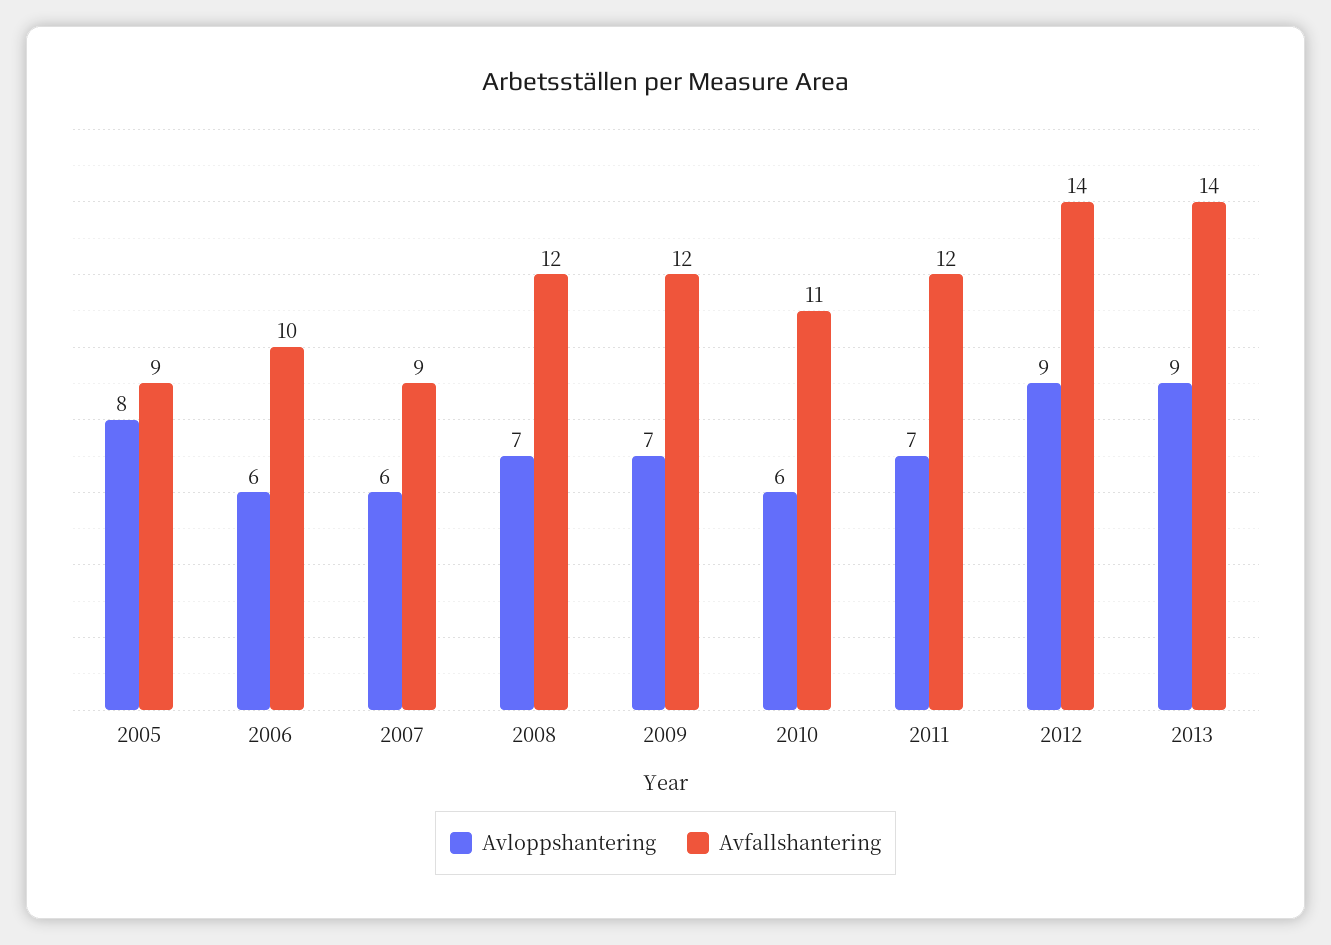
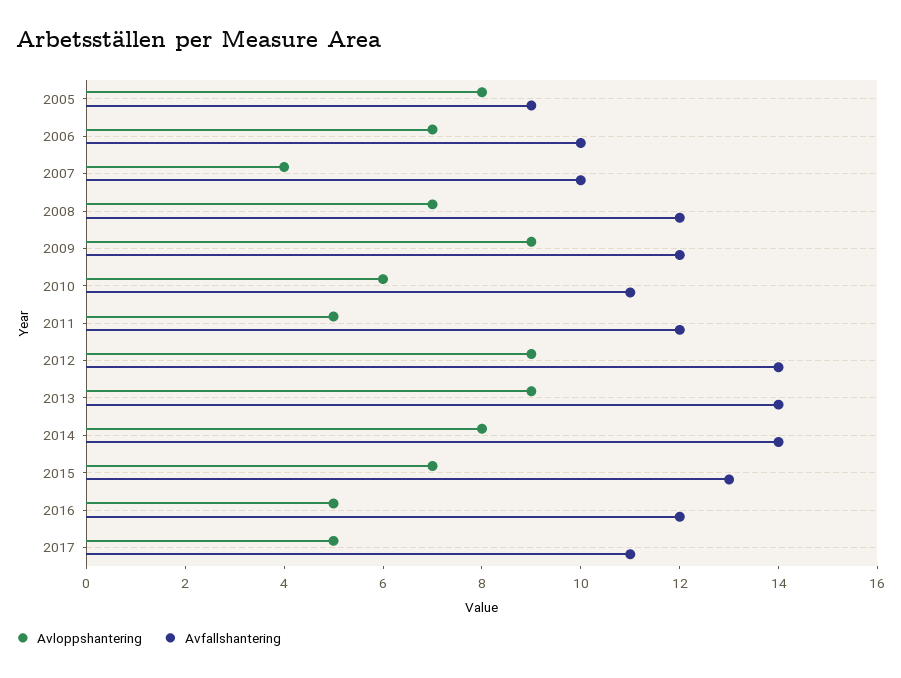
Avloppshantering, 2006: 6 -> 7
Avloppshantering, 2007: 6 -> 4
Avfallshantering, 2007: 9 -> 10
Avloppshantering, 2009: 7 -> 9
Avloppshantering, 2011: 7 -> 5
Avloppshantering, 2014: none -> 8
Avfallshantering, 2014: none -> 14
Avloppshantering, 2015: none -> 7
Avfallshantering, 2015: none -> 13
Avloppshantering, 2016: none -> 5
Avfallshantering, 2016: none -> 12
Avloppshantering, 2017: none -> 5
Avfallshantering, 2017: none -> 11

